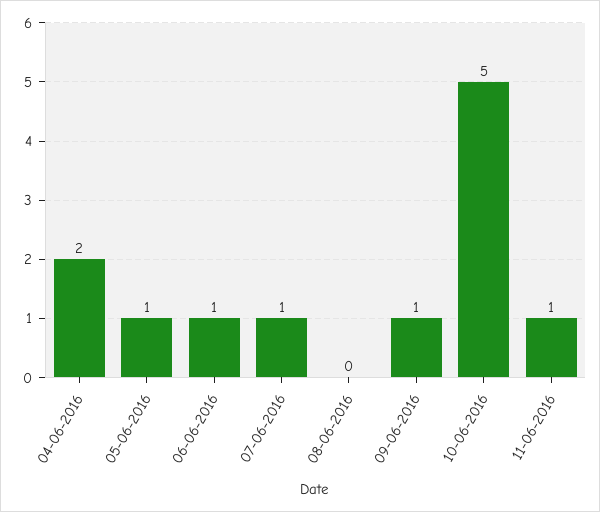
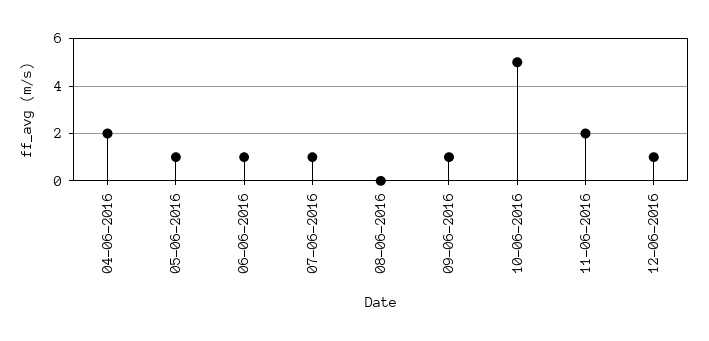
11-06-2016: 1 -> 2
12-06-2016: none -> 1

